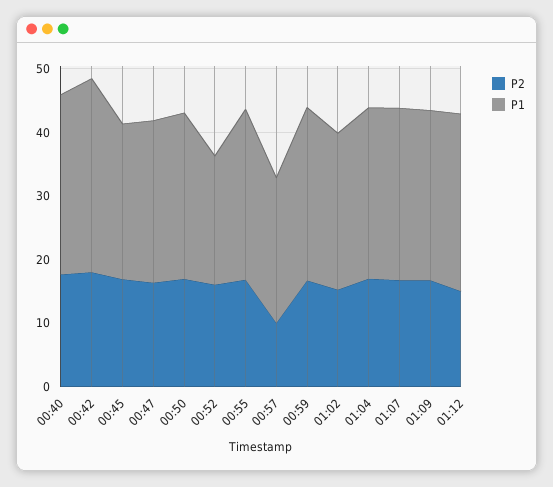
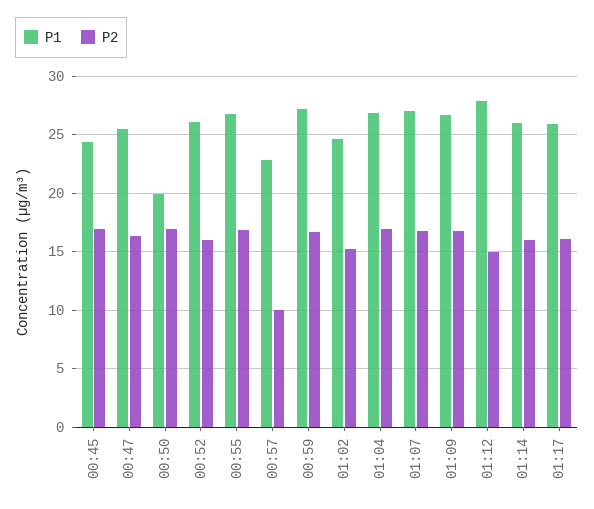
P2, 00:40: 18 -> none
P1, 00:40: 28 -> none
P2, 00:42: 18 -> none
P1, 00:42: 30 -> none
P1, 00:50: 26 -> 20
P1, 00:52: 20 -> 26
P1, 01:14: none -> 26
P2, 01:14: none -> 16
P1, 01:17: none -> 26
P2, 01:17: none -> 16

